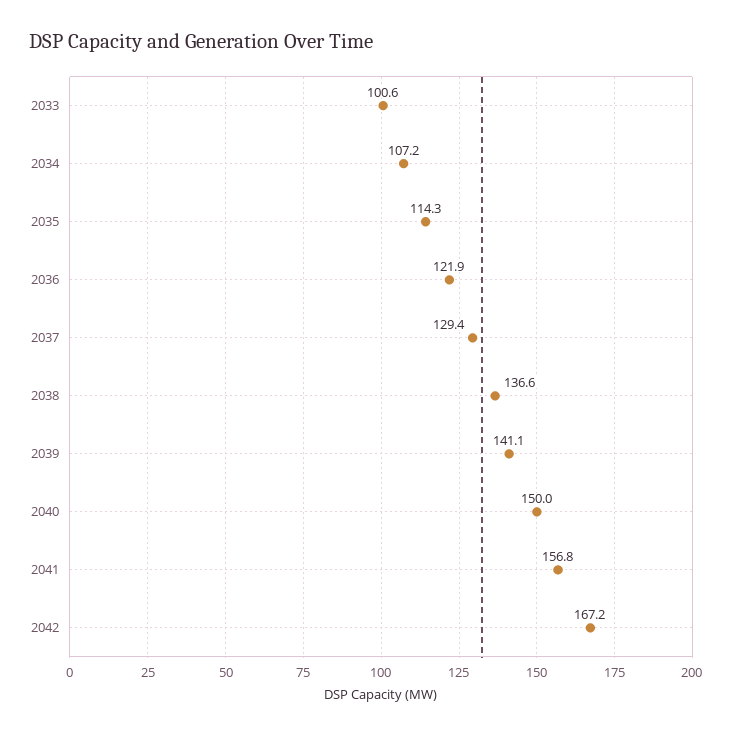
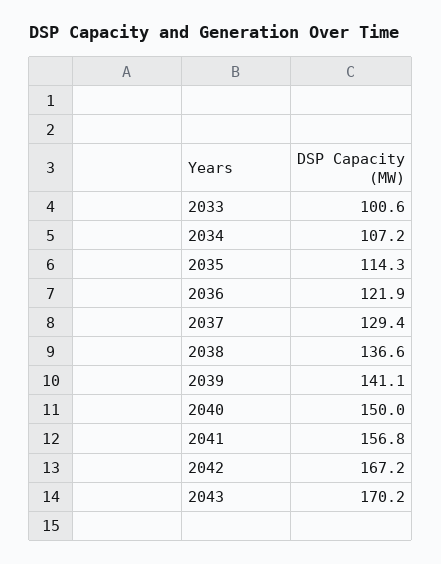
2043: none -> 170.2

